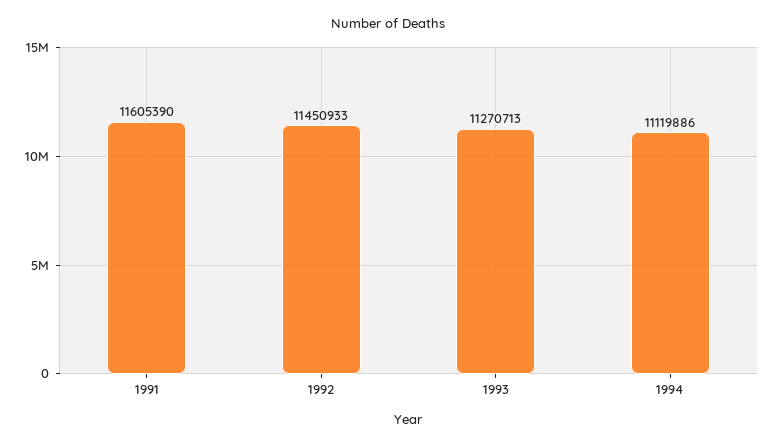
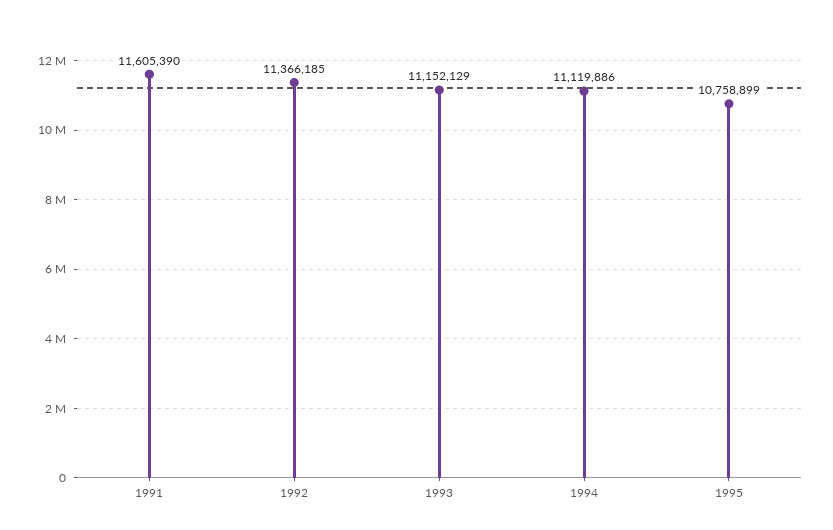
1992: 11450933 -> 11366185
1993: 11270713 -> 11152129
1995: none -> 10758899

